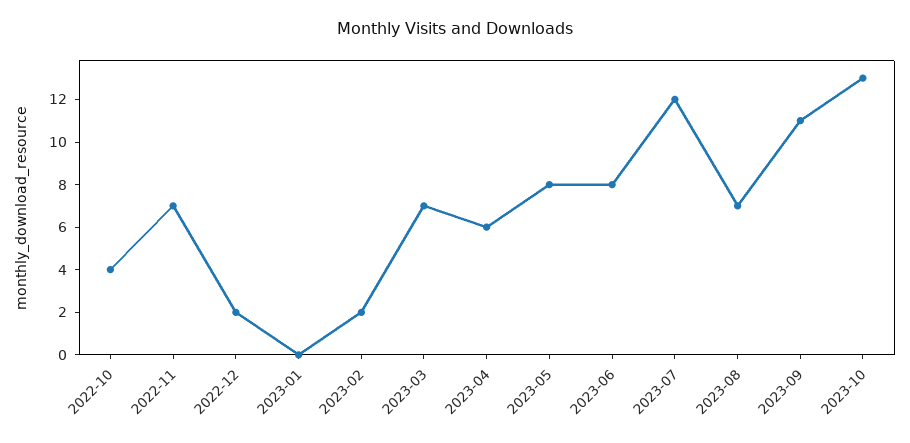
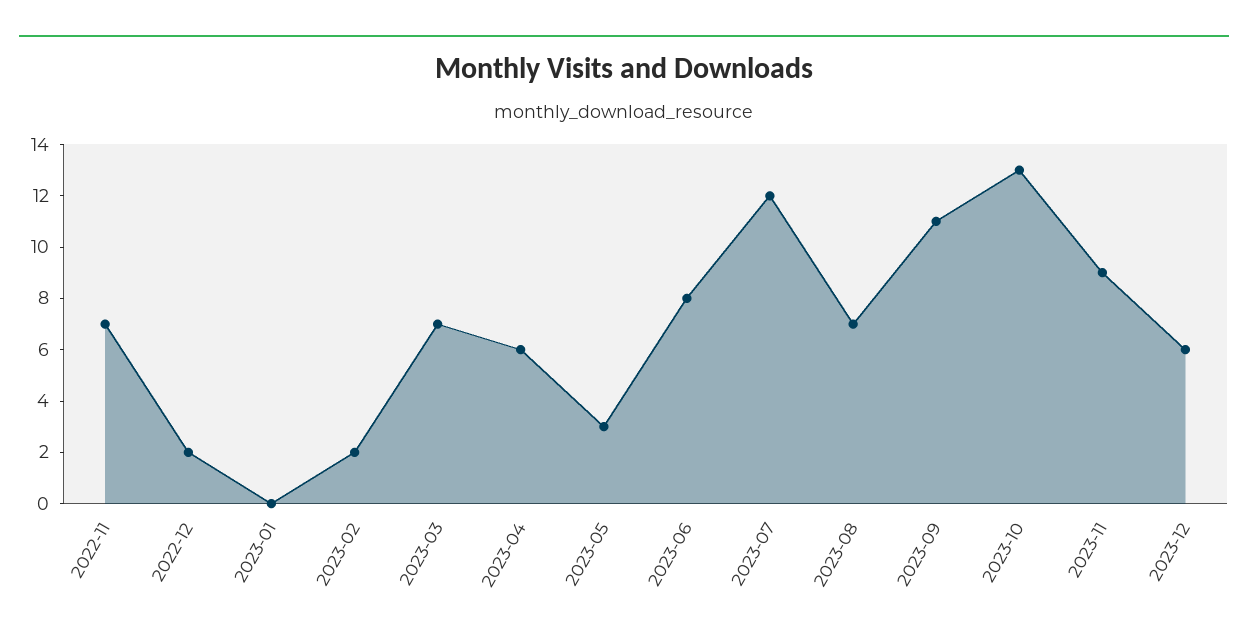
2022-10: 4 -> none
2023-05: 8 -> 3
2023-11: none -> 9
2023-12: none -> 6

